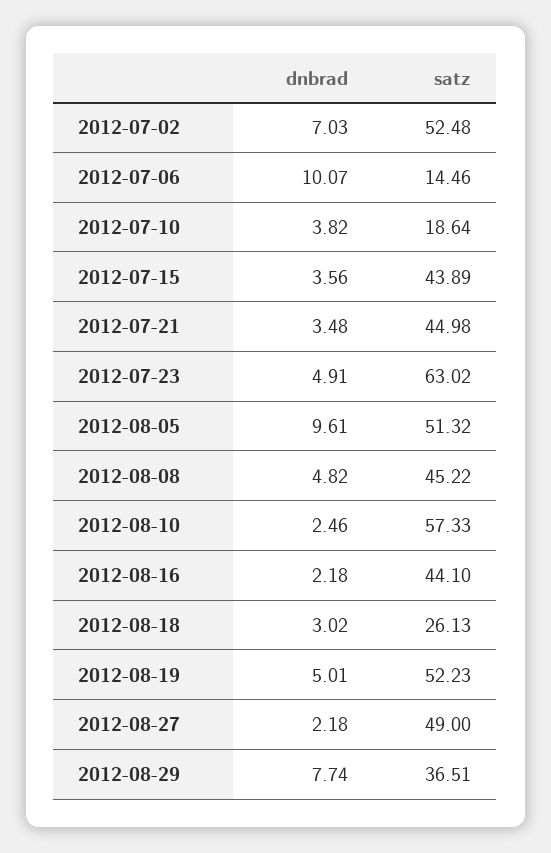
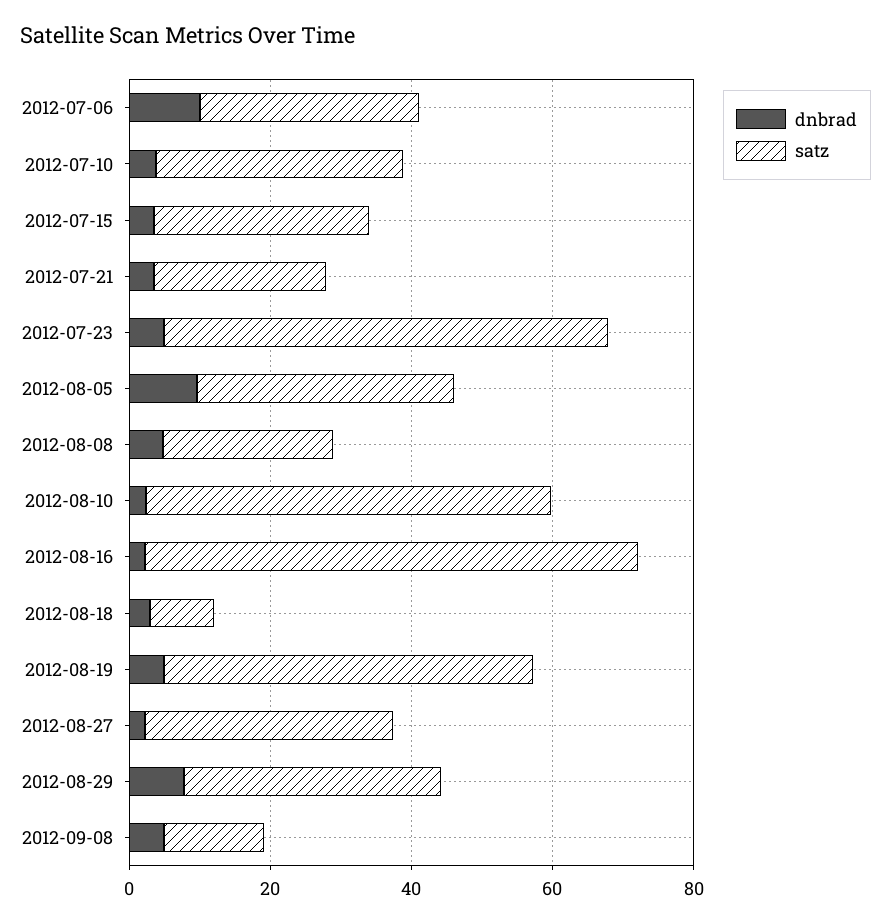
dnbrad, 2012-07-02: 7.03 -> none
satz, 2012-07-02: 52.48 -> none
satz, 2012-07-06: 14.46 -> 30
satz, 2012-07-10: 18.64 -> 35
satz, 2012-07-15: 43.89 -> 30
satz, 2012-07-21: 44.98 -> 25
satz, 2012-08-05: 51.32 -> 35
satz, 2012-08-08: 45.22 -> 25
satz, 2012-08-16: 44.1 -> 70
satz, 2012-08-18: 26.13 -> 10
satz, 2012-08-27: 49 -> 35
dnbrad, 2012-09-08: none -> 5
satz, 2012-09-08: none -> 15

